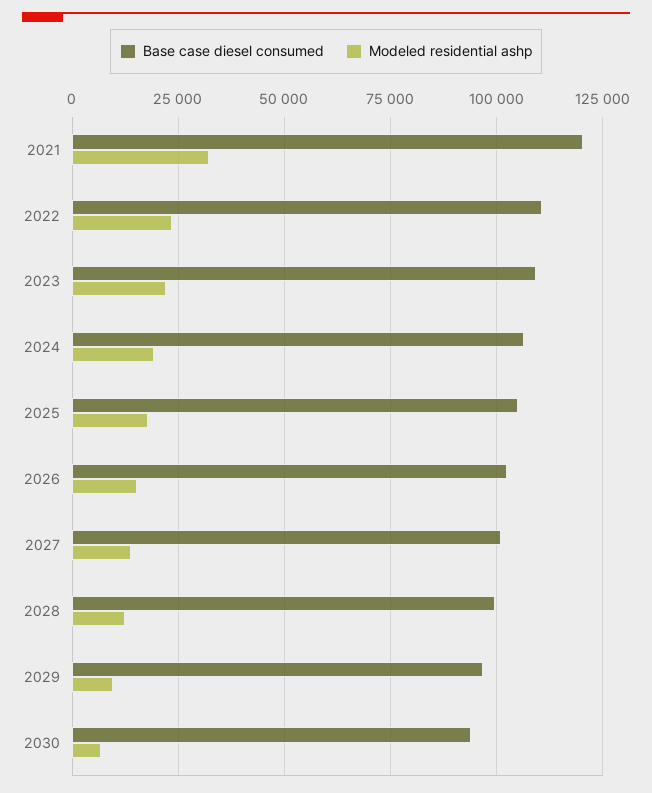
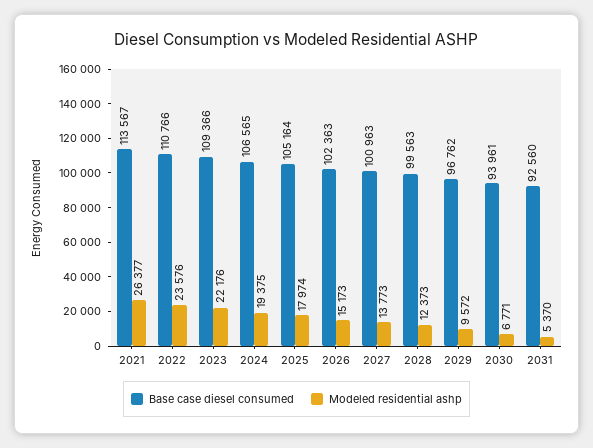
Base case diesel consumed, 2021: 120000 -> 113567
Modeled residential ashp, 2021: 32500 -> 26377
Base case diesel consumed, 2031: none -> 92560
Modeled residential ashp, 2031: none -> 5370

